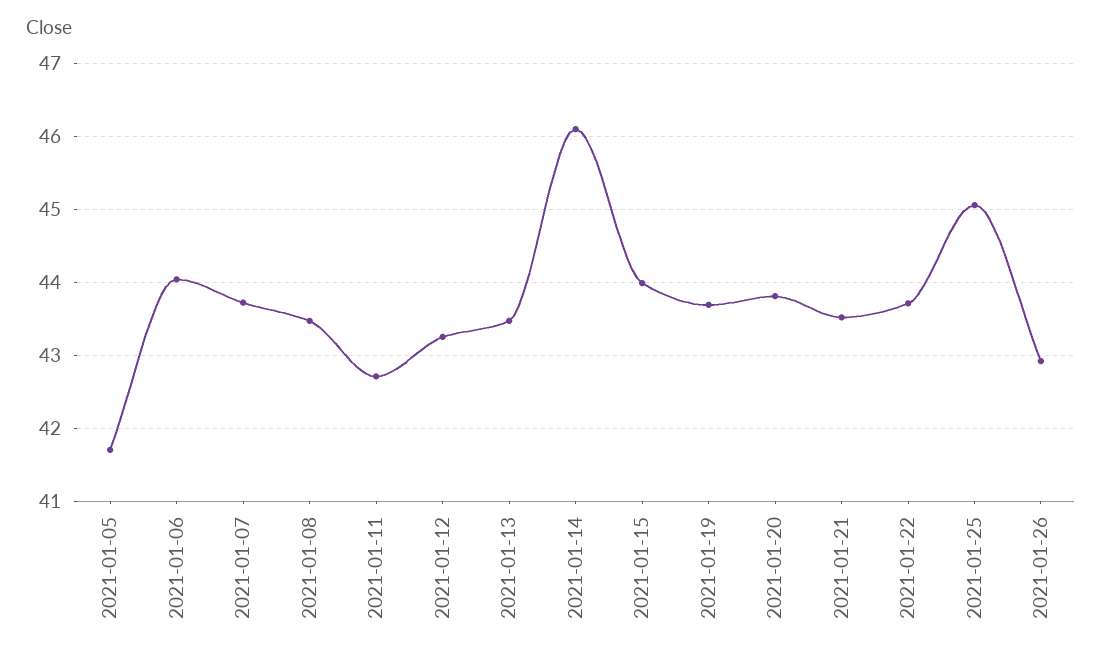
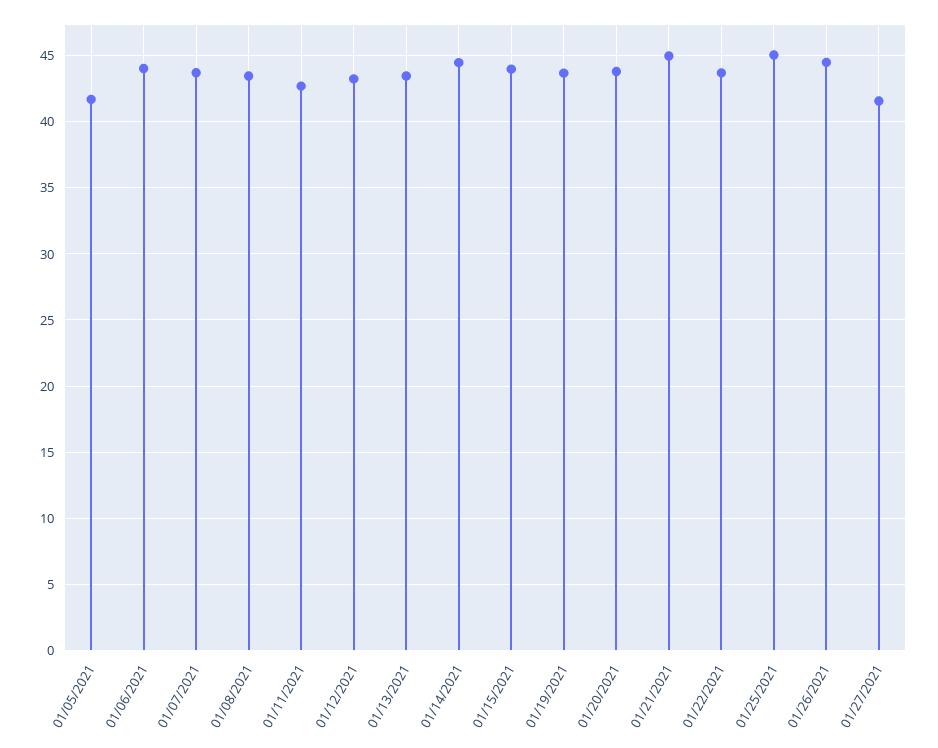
2021-01-14: 46.1 -> 44.5
2021-01-21: 43.5 -> 45
2021-01-26: 42.9 -> 44.5
01/27/2021: none -> 41.5

